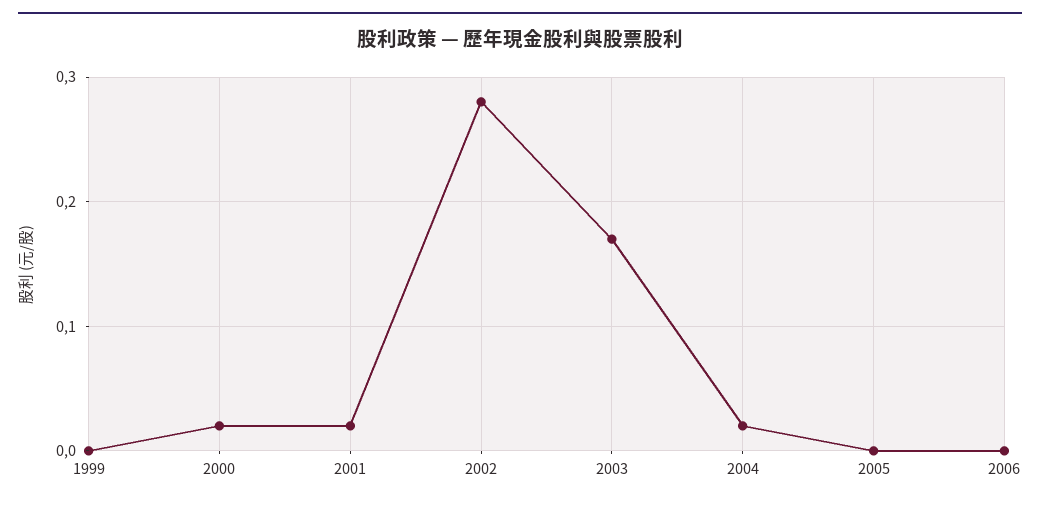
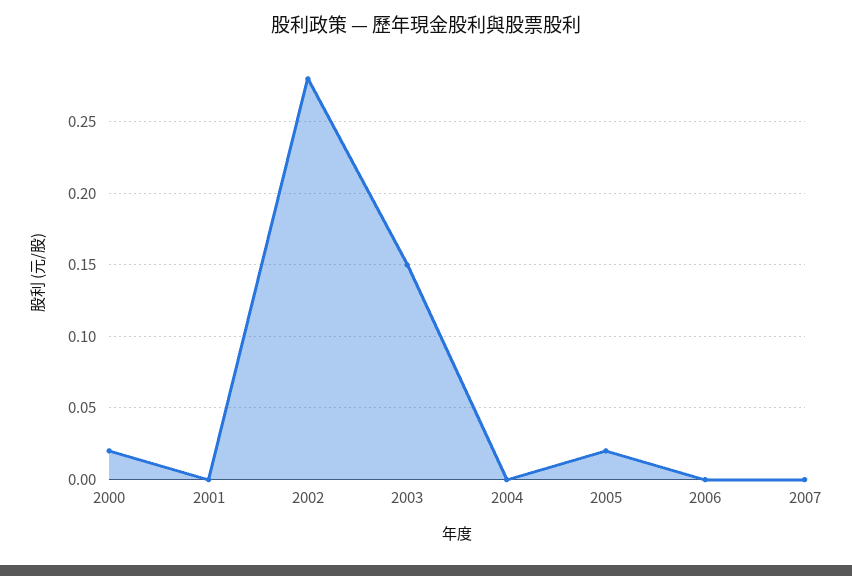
1999: 0 -> none
2001: 0.02 -> 0
2003: 0.17 -> 0.15
2004: 0.02 -> 0
2005: 0 -> 0.02
2007: none -> 0

